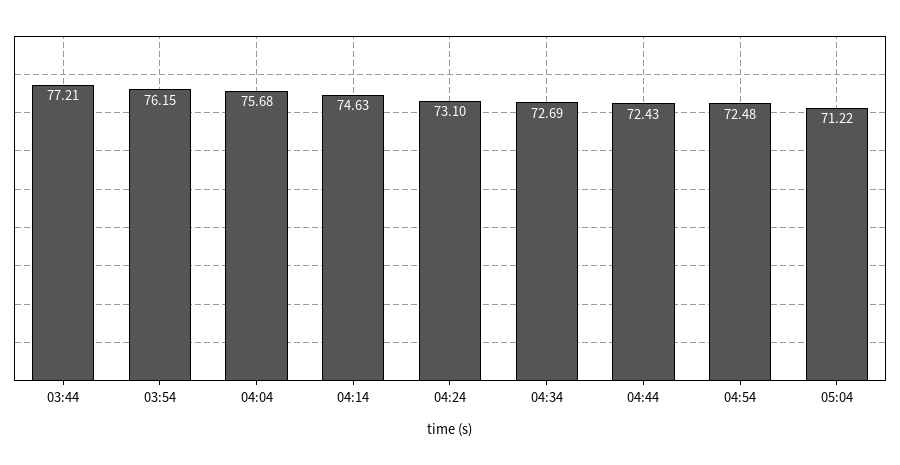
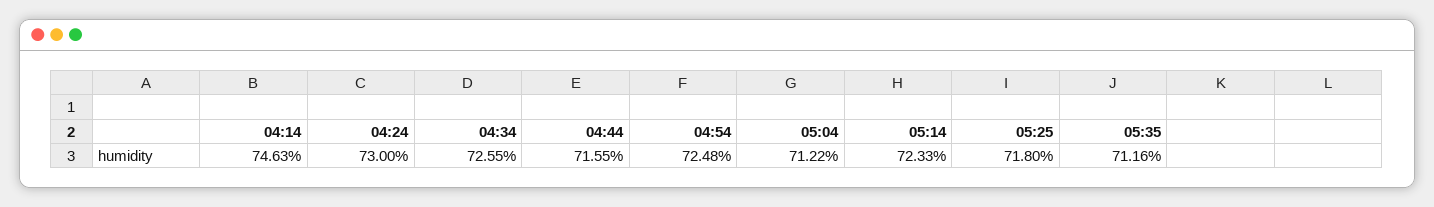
03:44: 77.21 -> none
03:54: 76.15 -> none
04:04: 75.68 -> none
04:24: 73.1 -> 73
04:34: 72.69 -> 72.55
04:44: 72.43 -> 71.55
05:14: none -> 72.33
05:25: none -> 71.8
05:35: none -> 71.16

